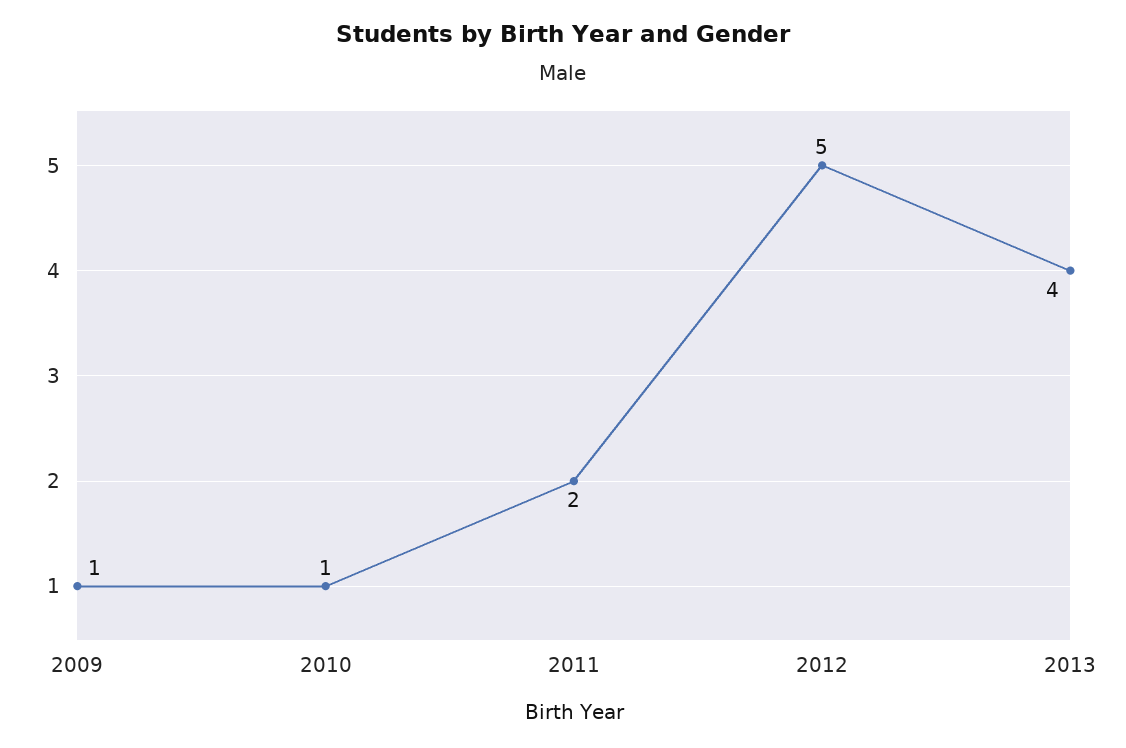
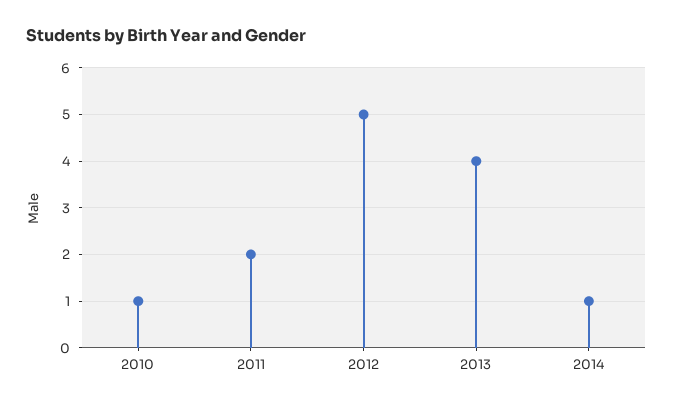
2009: 1 -> none
2014: none -> 1

